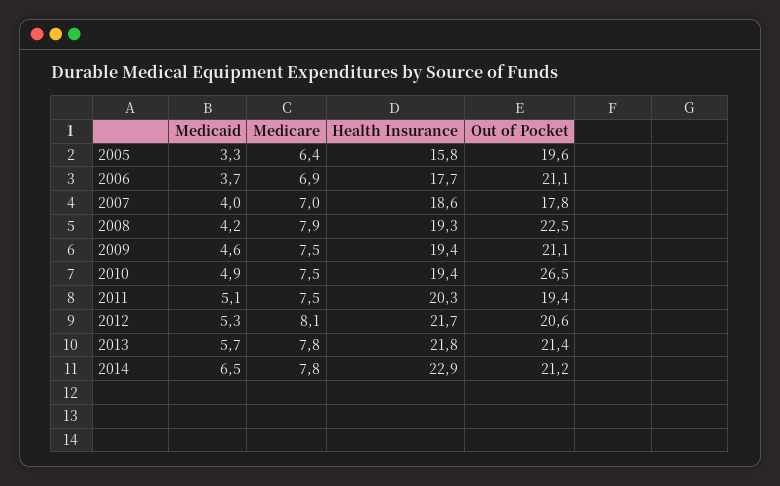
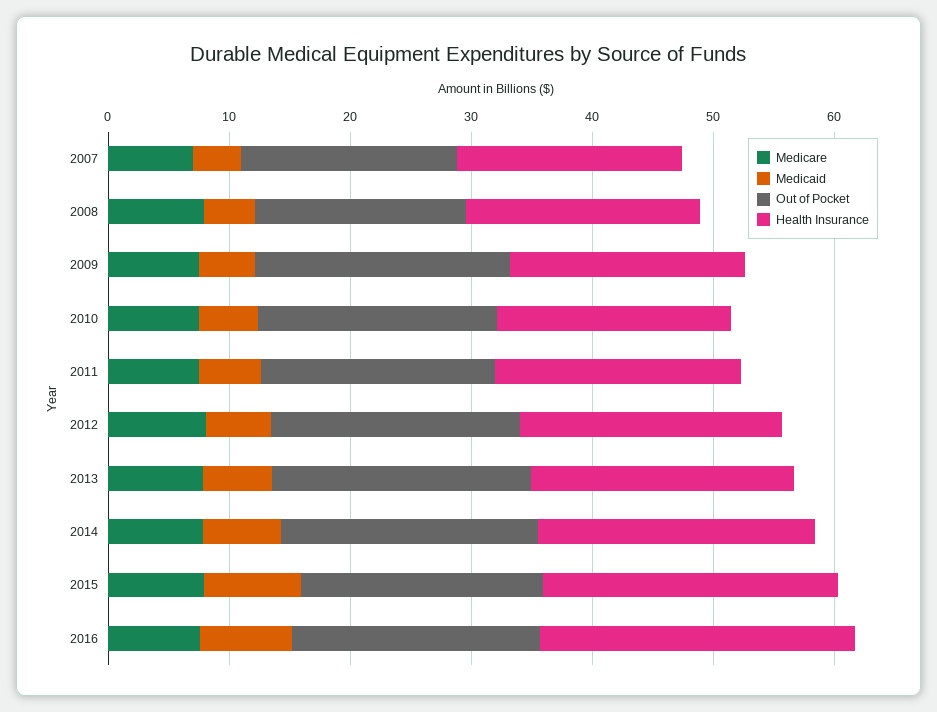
Medicaid, 2005: 3.3 -> none
Medicare, 2005: 6.4 -> none
Health Insurance, 2005: 15.8 -> none
Out of Pocket, 2005: 19.6 -> none
Medicaid, 2006: 3.7 -> none
Medicare, 2006: 6.9 -> none
Health Insurance, 2006: 17.7 -> none
Out of Pocket, 2006: 21.1 -> none
Out of Pocket, 2008: 22.5 -> 18
Out of Pocket, 2010: 26.5 -> 20
Medicare, 2015: none -> 8
Medicaid, 2015: none -> 8
Out of Pocket, 2015: none -> 20
Health Insurance, 2015: none -> 24
Medicare, 2016: none -> 8
Medicaid, 2016: none -> 8
Out of Pocket, 2016: none -> 20
Health Insurance, 2016: none -> 26

